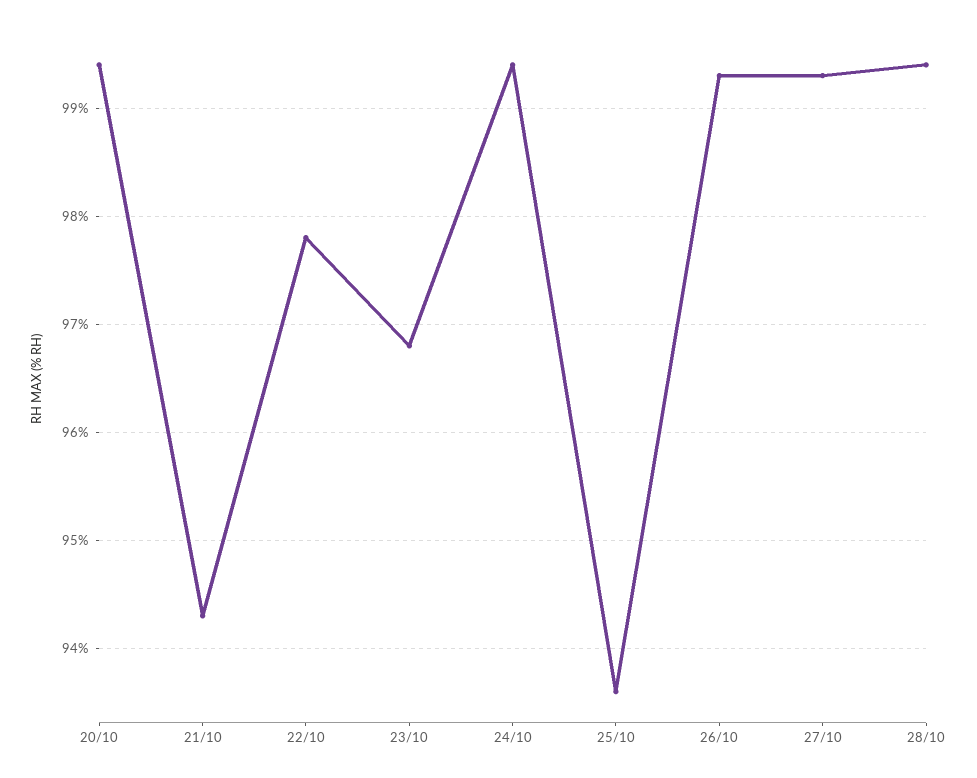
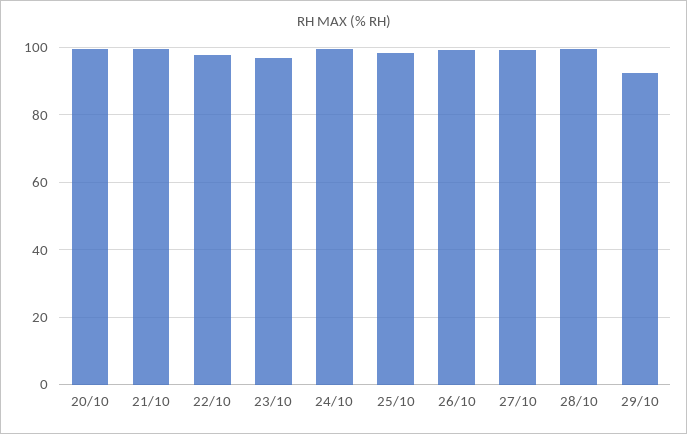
21/10: 94.3 -> 100
25/10: 93.6 -> 98
29/10: none -> 92

